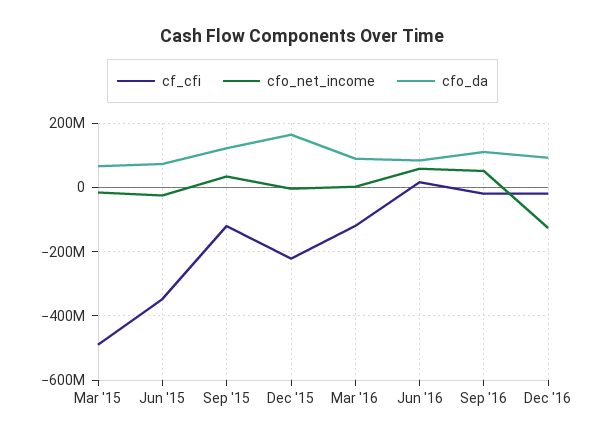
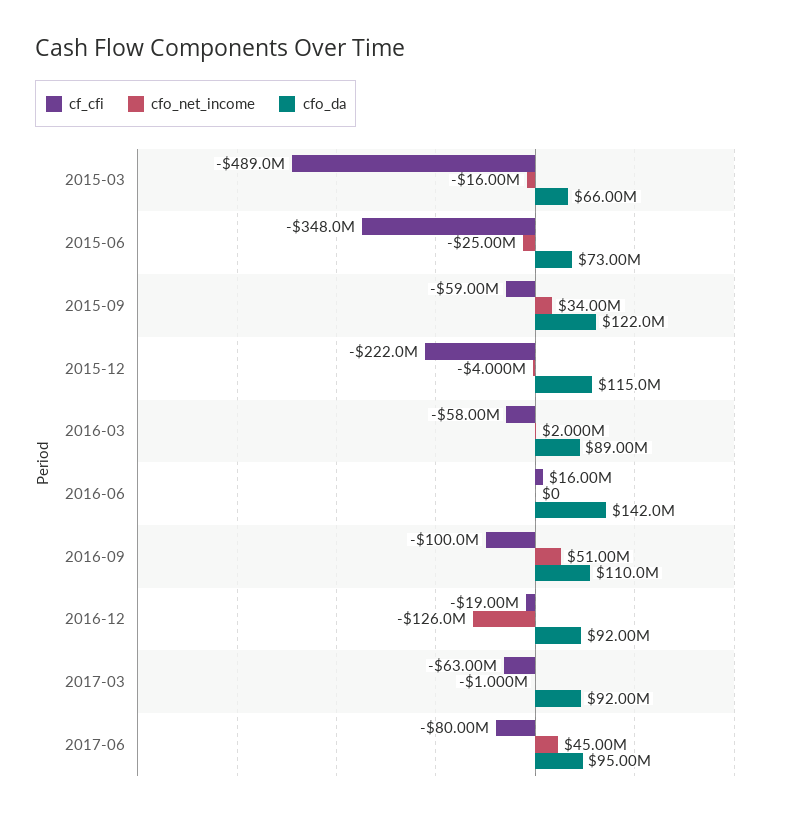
cf_cfi, Sep '15: -120000000 -> -59000000
cfo_da, Dec '15: 160000000 -> 115000000
cf_cfi, Mar '16: -120000000 -> -58000000
cfo_net_income, Jun '16: 60000000 -> 0
cfo_da, Jun '16: 80000000 -> 142000000
cf_cfi, Sep '16: -20000000 -> -100000000
cf_cfi, 2017-03: none -> -63000000
cfo_net_income, 2017-03: none -> -1000000
cfo_da, 2017-03: none -> 92000000
cf_cfi, 2017-06: none -> -80000000
cfo_net_income, 2017-06: none -> 45000000
cfo_da, 2017-06: none -> 95000000

